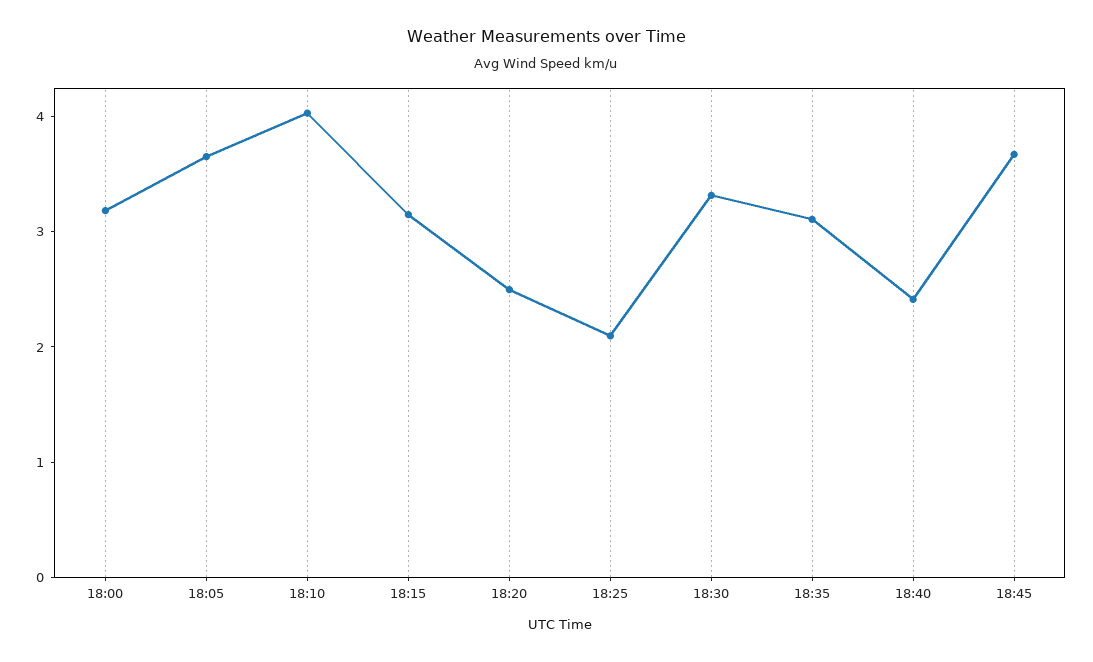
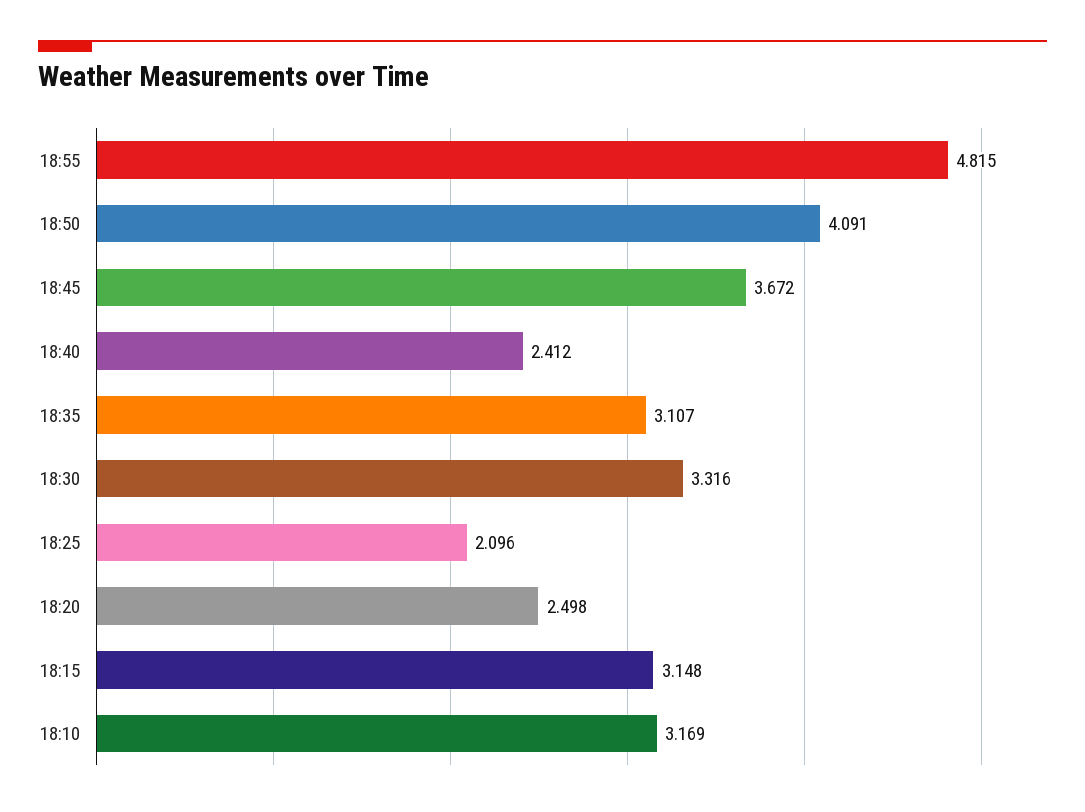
18:00: 3.2 -> none
18:05: 3.6 -> none
18:10: 4 -> 3.169
18:55: none -> 4.815
18:50: none -> 4.091

